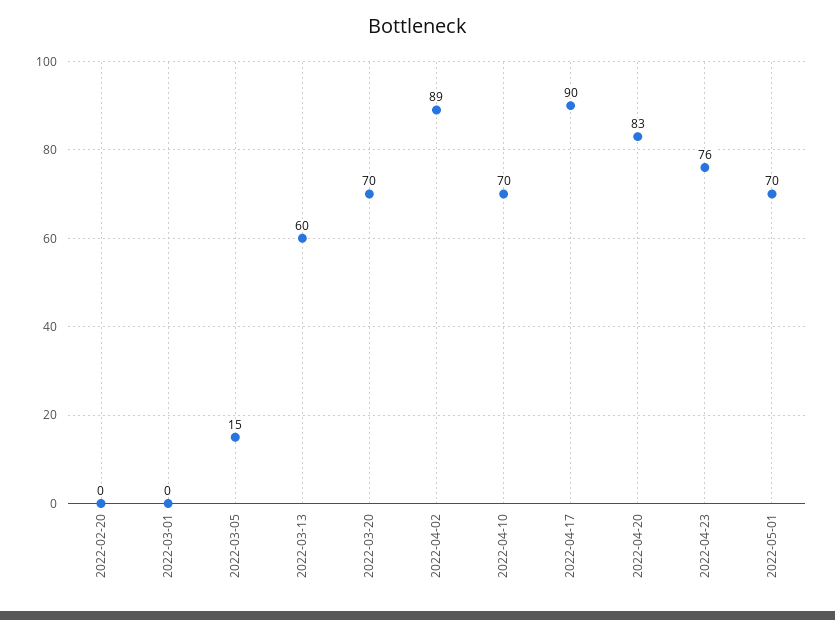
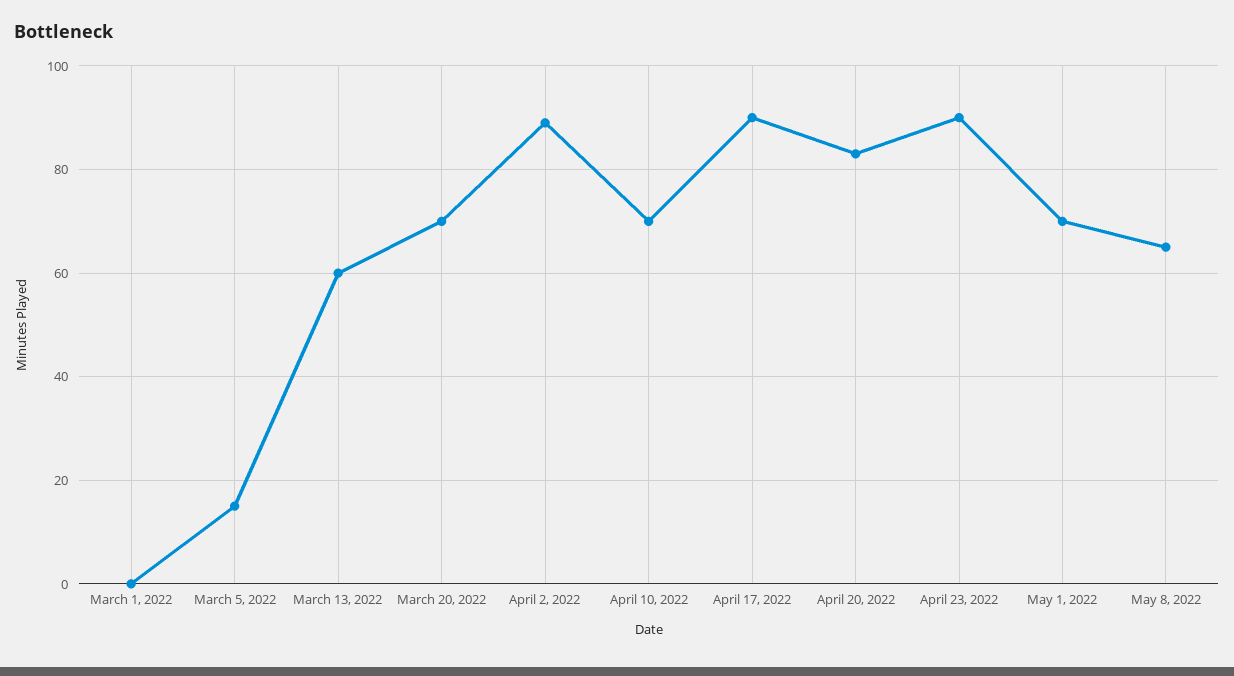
2022-02-20: 0 -> none
2022-04-23: 76 -> 90
May 8, 2022: none -> 65

